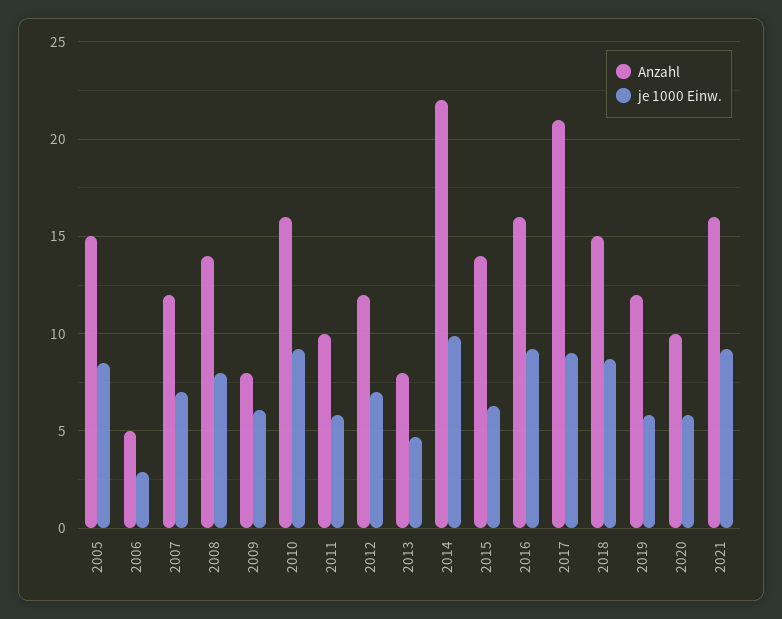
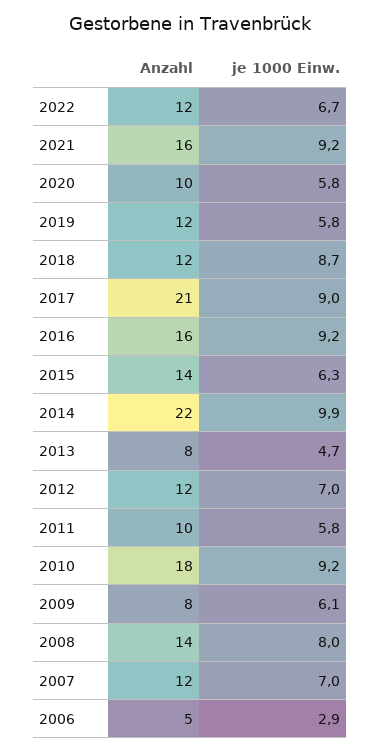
Anzahl, 2005: 15 -> none
je 1000 Einw., 2005: 8.5 -> none
Anzahl, 2010: 16 -> 18
Anzahl, 2018: 15 -> 12
Anzahl, 2022: none -> 12
je 1000 Einw., 2022: none -> 6.7

